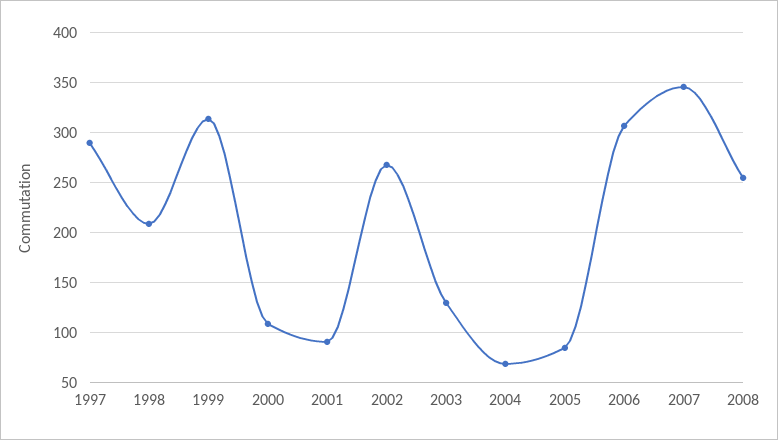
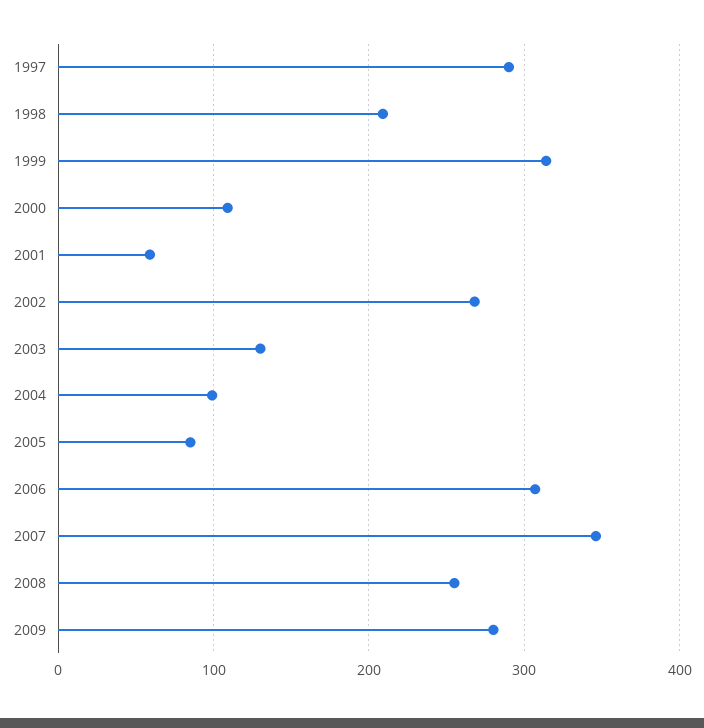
2001: 90 -> 60
2004: 70 -> 100
2009: none -> 280

